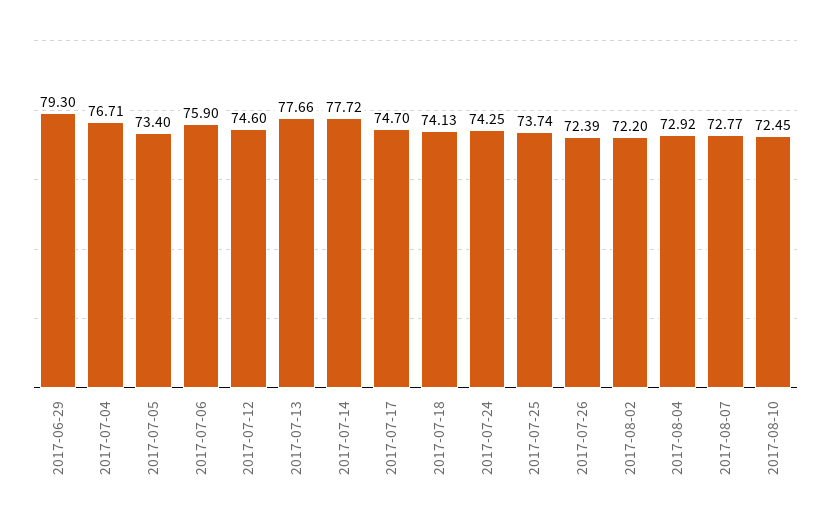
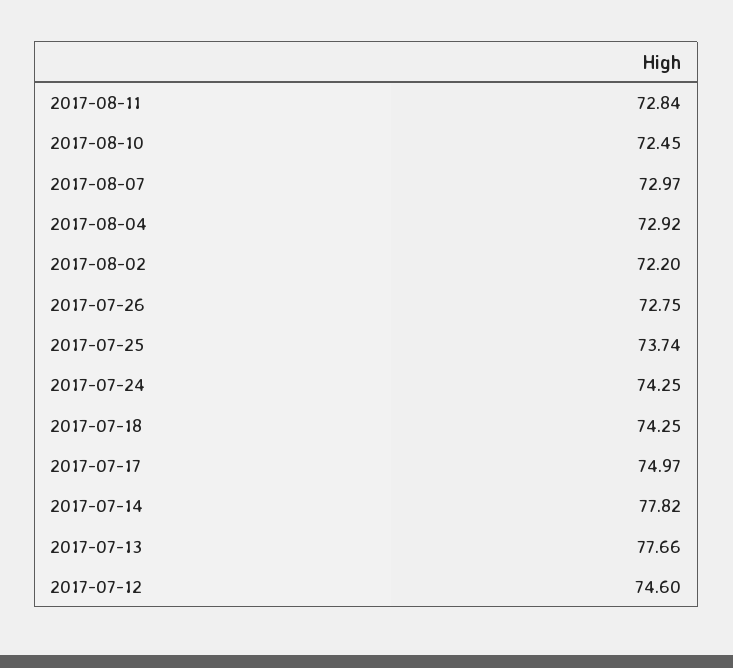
2017-06-29: 79.3 -> none
2017-07-04: 76.71 -> none
2017-07-05: 73.4 -> none
2017-07-06: 75.9 -> none
2017-07-14: 77.72 -> 77.82
2017-07-17: 74.7 -> 74.97
2017-07-18: 74.13 -> 74.25
2017-07-26: 72.39 -> 72.75
2017-08-07: 72.77 -> 72.97
2017-08-11: none -> 72.84

